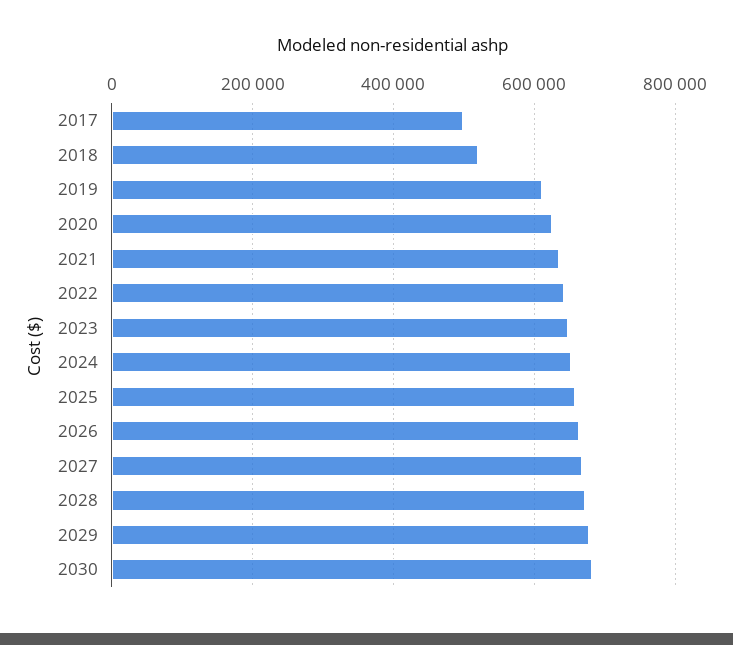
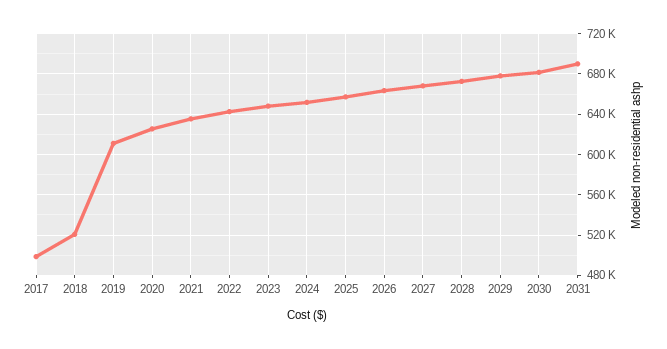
2031: none -> 690000

